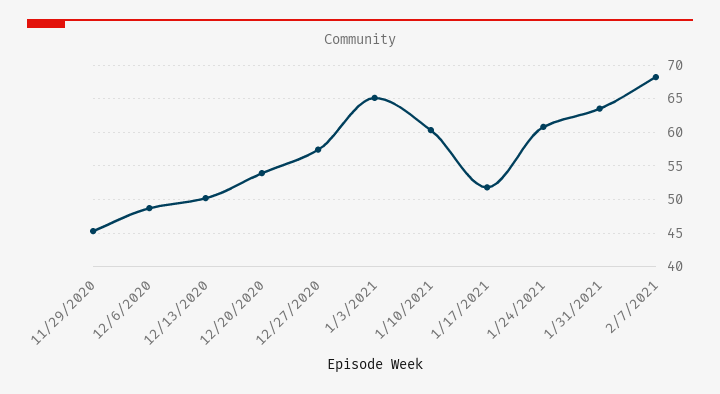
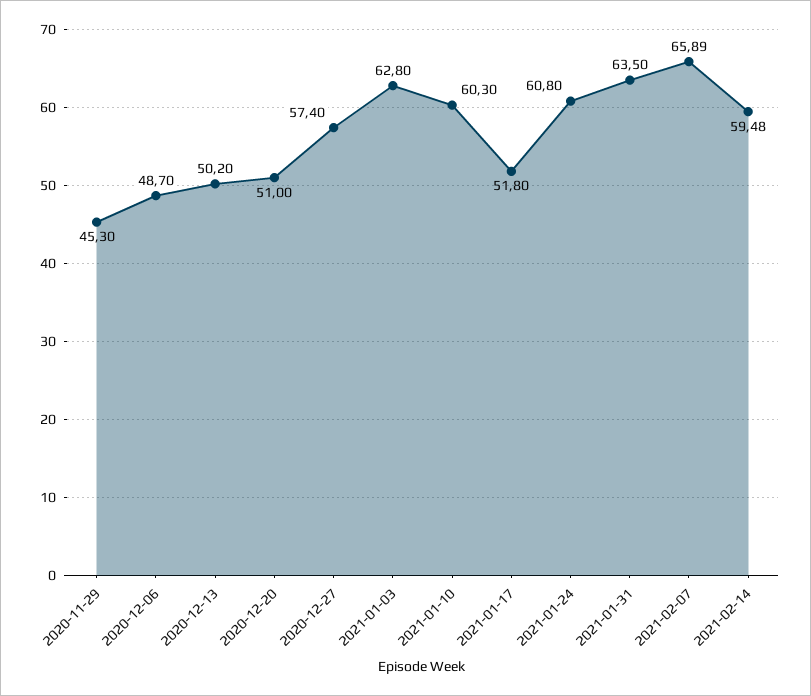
12/20/2020: 54 -> 51
1/3/2021: 65 -> 62.8
2/7/2021: 68 -> 65.89
2021-02-14: none -> 59.48

